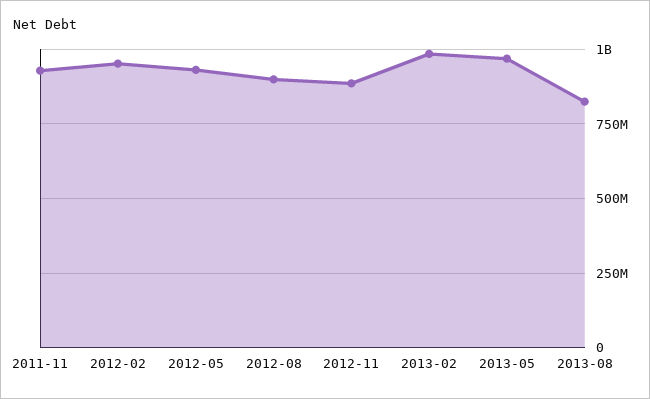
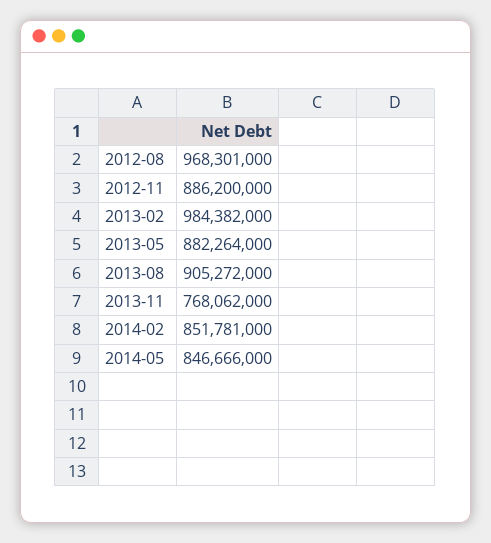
2011-11: 925000000 -> none
2012-02: 950000000 -> none
2012-05: 925000000 -> none
2012-08: 900000000 -> 968301000
2013-05: 975000000 -> 882264000
2013-08: 825000000 -> 905272000
2013-11: none -> 768062000
2014-02: none -> 851781000
2014-05: none -> 846666000

